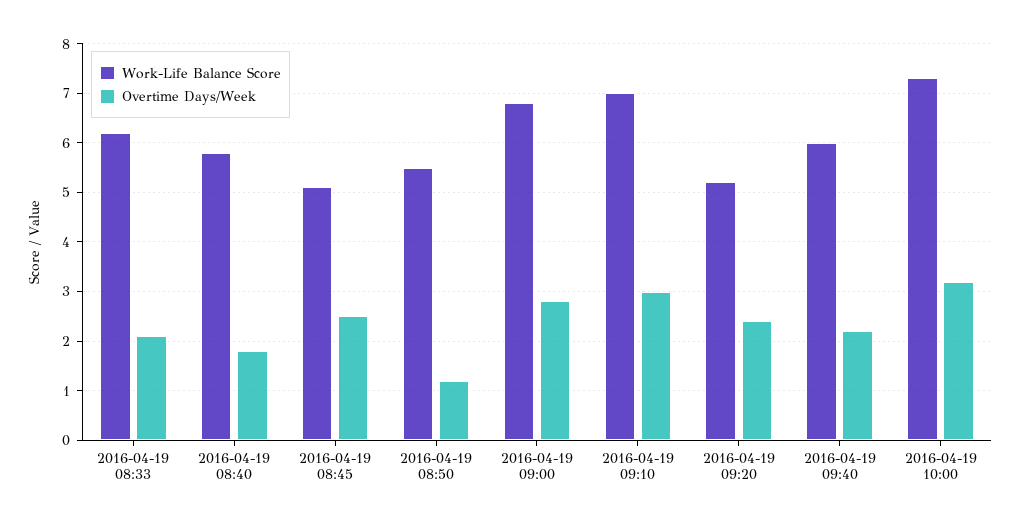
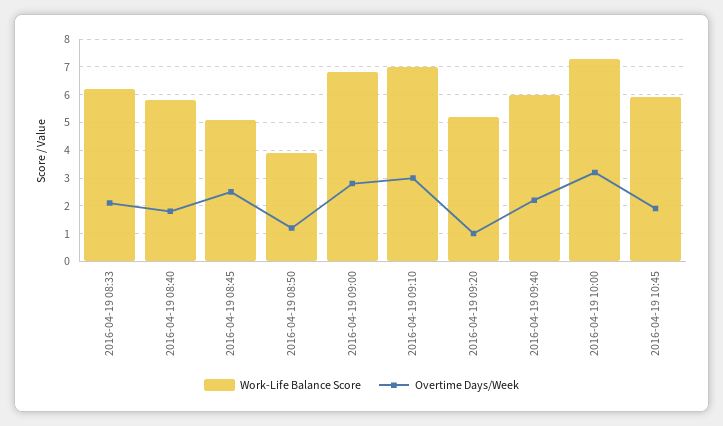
Work-Life Balance Score, 2016-04-19 08:50: 5.5 -> 4
Overtime Days/Week, 2016-04-19 09:20: 2.5 -> 1
Work-Life Balance Score, 2016-04-19 10:45: none -> 6
Overtime Days/Week, 2016-04-19 10:45: none -> 2

